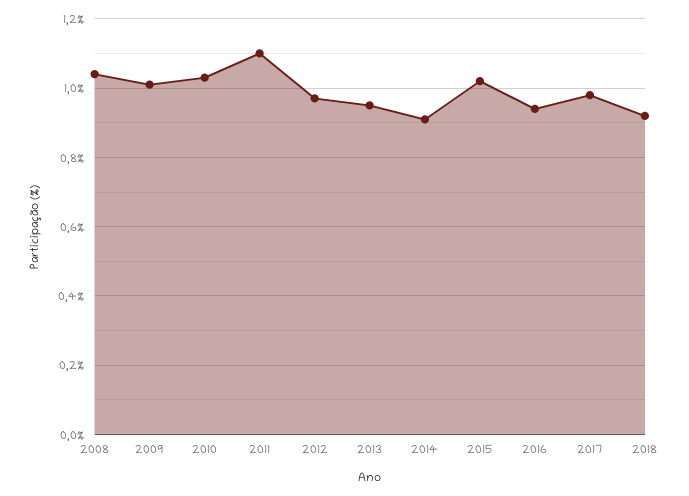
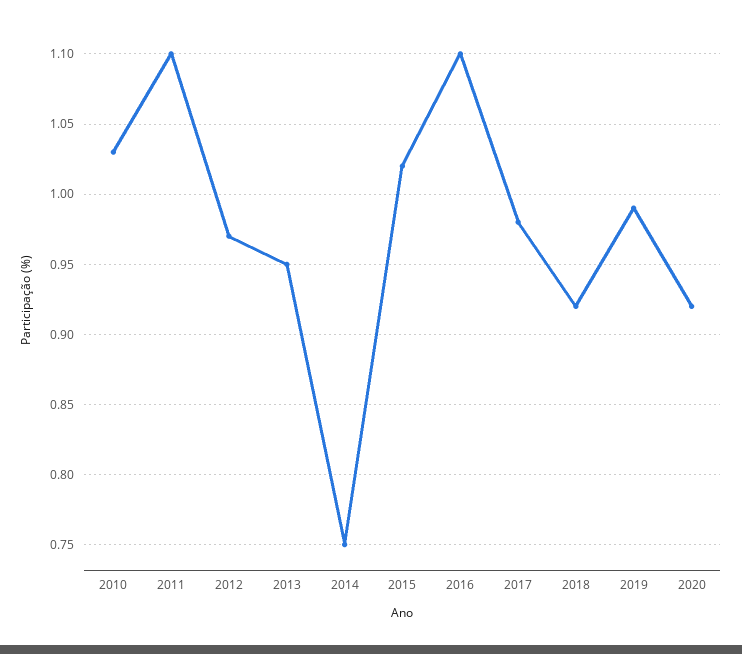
2008: 1.05 -> none
2009: 1 -> none
2014: 0.9 -> 0.75
2016: 0.95 -> 1.1
2019: none -> 0.99
2020: none -> 0.92

